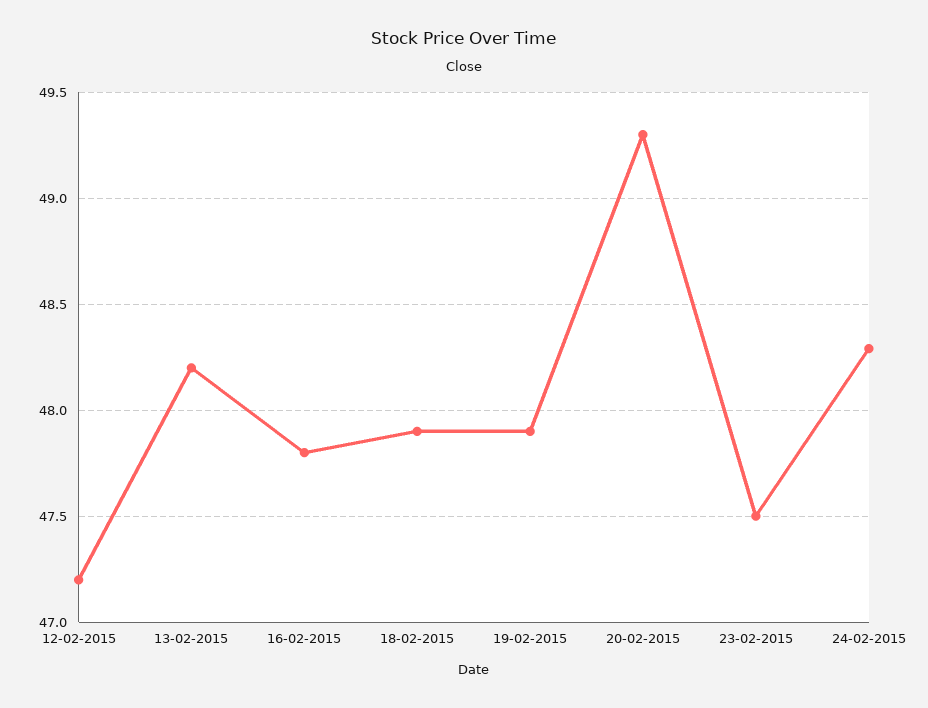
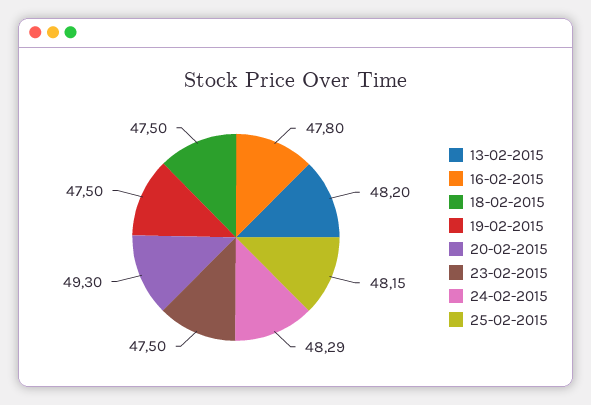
12-02-2015: 47.2 -> none
18-02-2015: 47.9 -> 47.5
19-02-2015: 47.9 -> 47.5
25-02-2015: none -> 48.15

